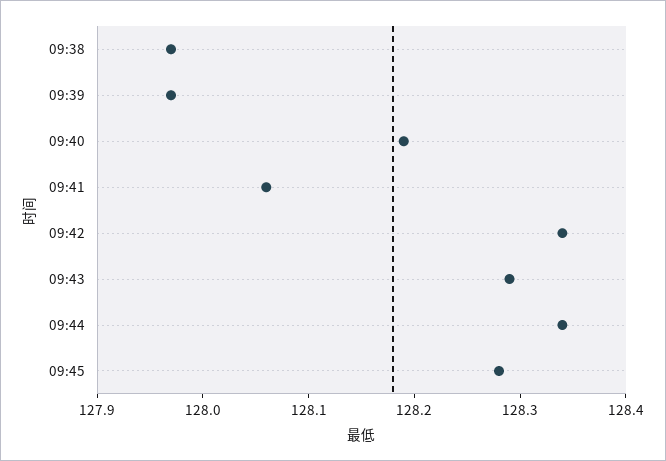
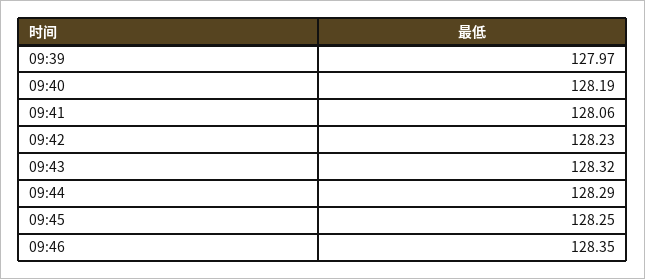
09:38: 127.97 -> none
09:42: 128.34 -> 128.23
09:43: 128.29 -> 128.32
09:44: 128.34 -> 128.29
09:45: 128.28 -> 128.25
09:46: none -> 128.35

